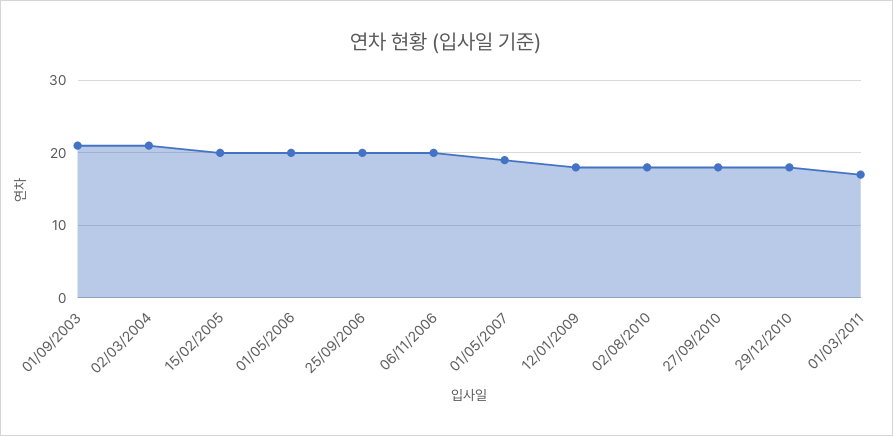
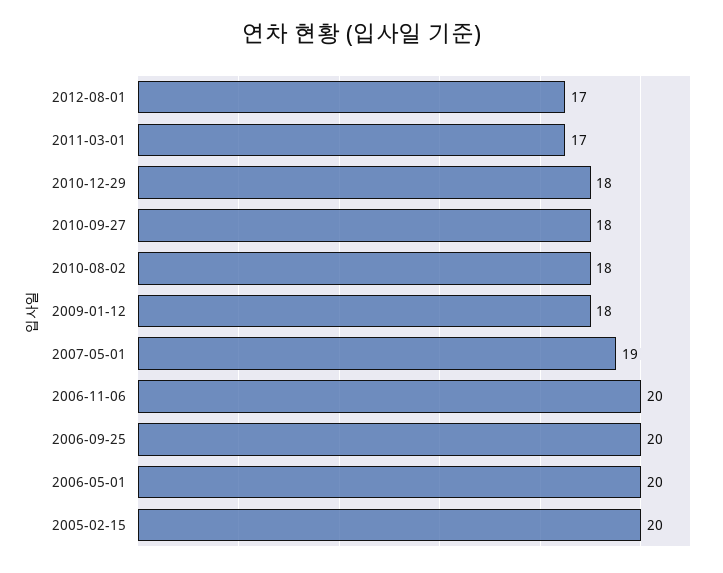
01/09/2003: 21 -> none
02/03/2004: 21 -> none
2012-08-01: none -> 17

